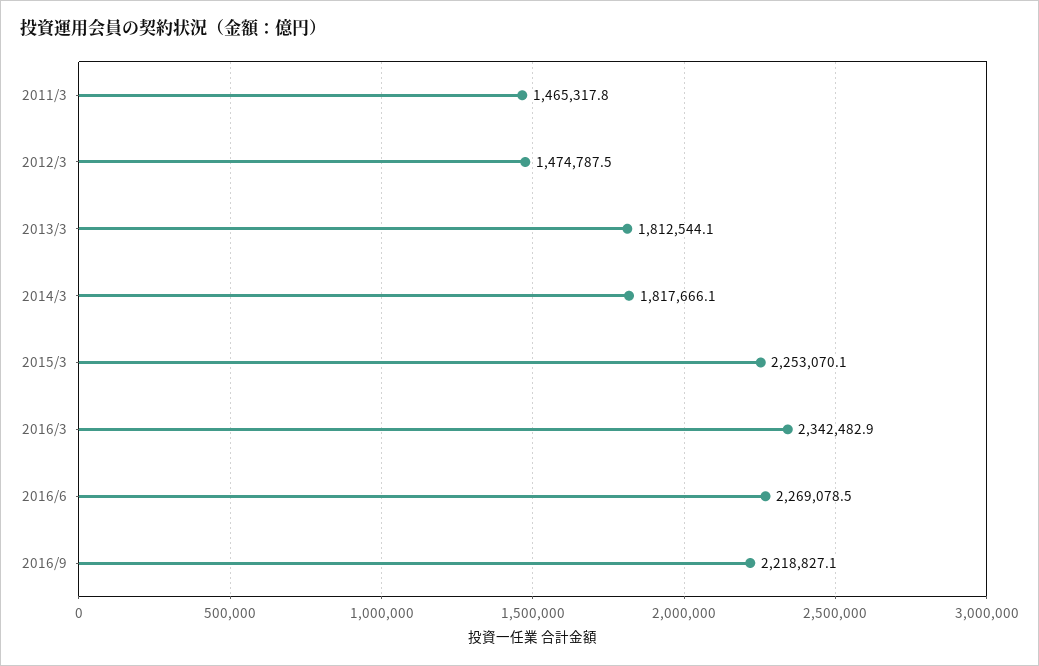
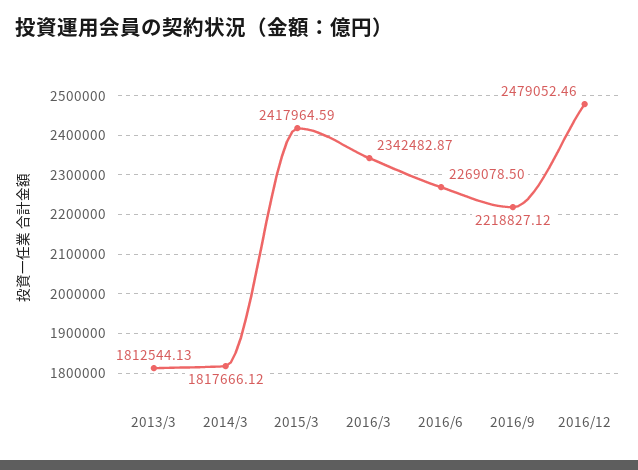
2011/3: 1465317.8 -> none
2012/3: 1474787.5 -> none
2015/3: 2253070.1 -> 2417964.59
2016/12: none -> 2479052.46

